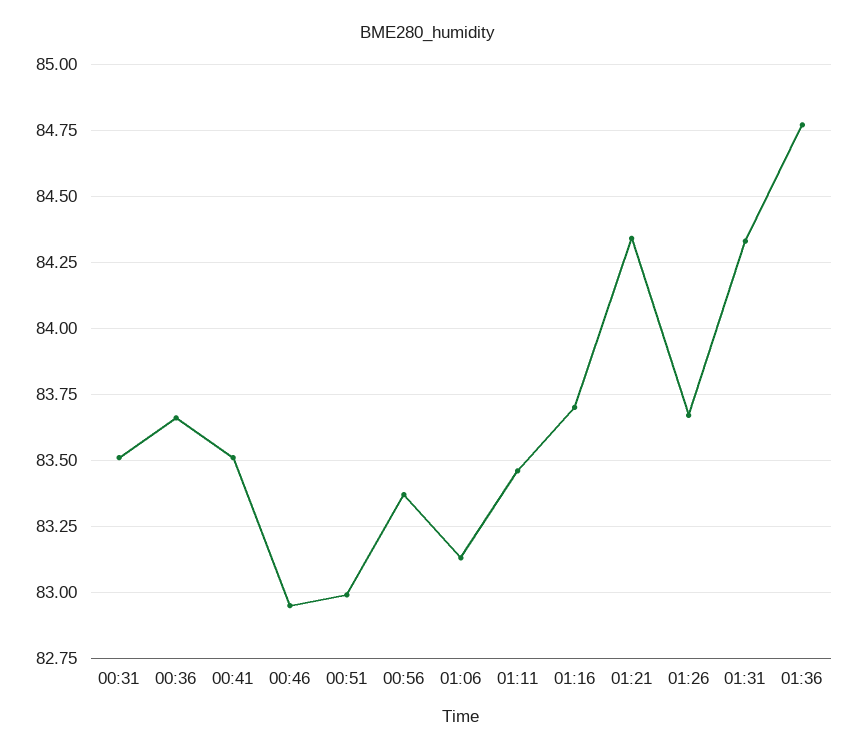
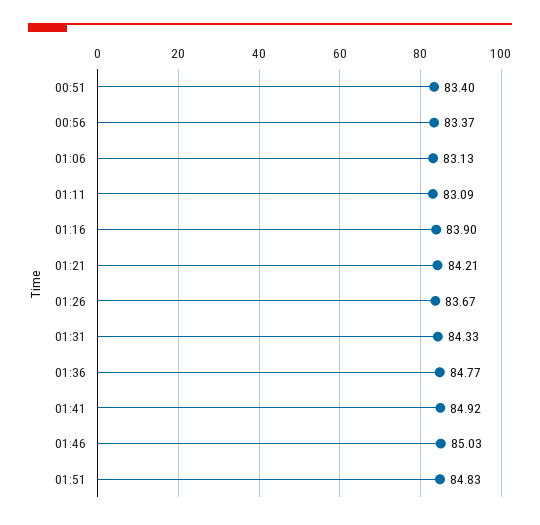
00:31: 83.5 -> none
00:36: 83.65 -> none
00:41: 83.5 -> none
00:46: 82.95 -> none
00:51: 83 -> 83.4
01:11: 83.45 -> 83.09
01:16: 83.7 -> 83.9
01:21: 84.35 -> 84.21
01:41: none -> 84.92
01:46: none -> 85.03
01:51: none -> 84.83

